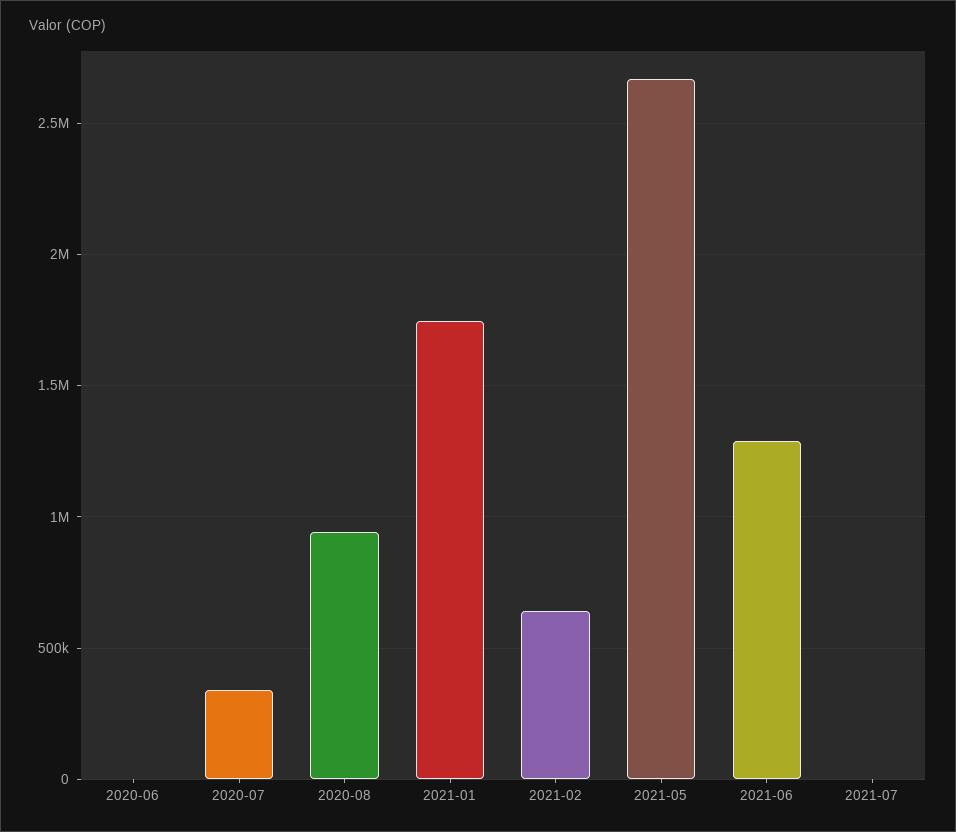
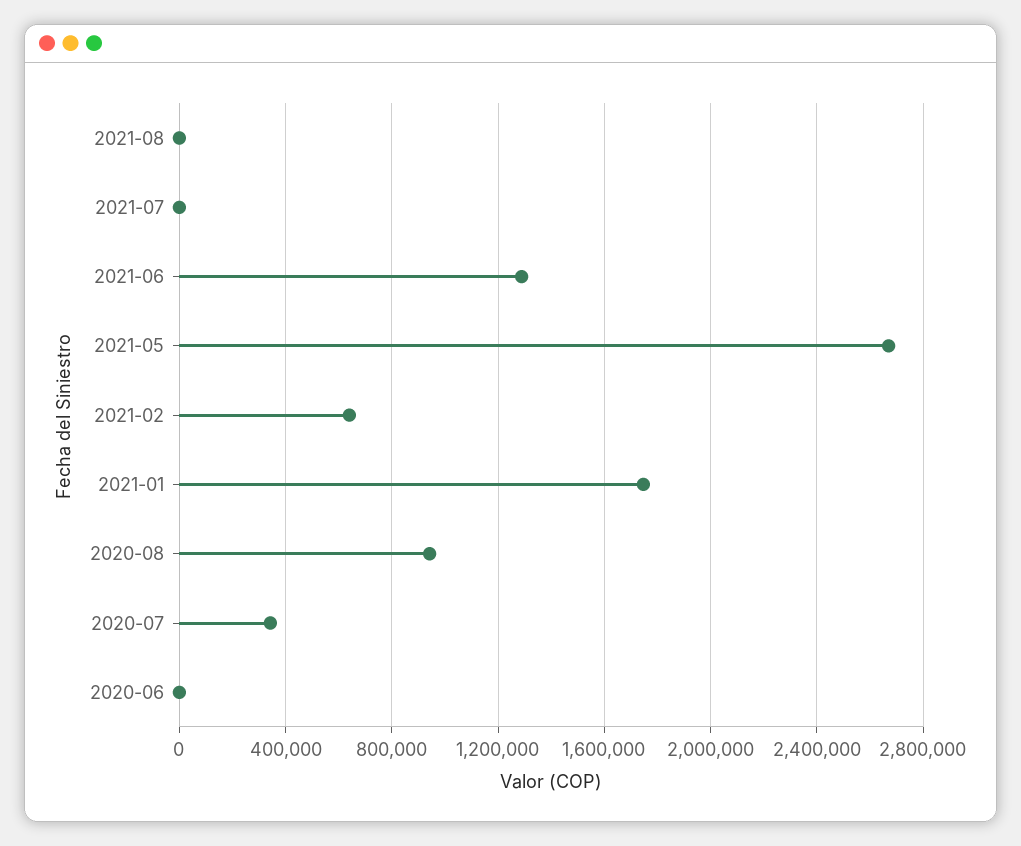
2021-08: none -> 0

